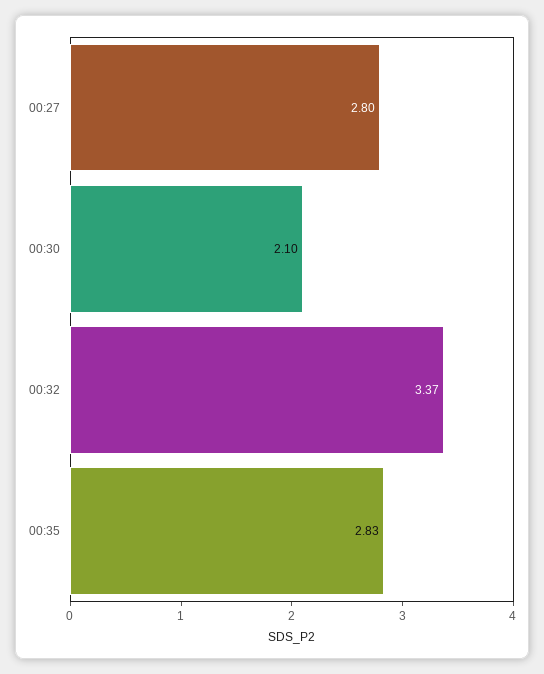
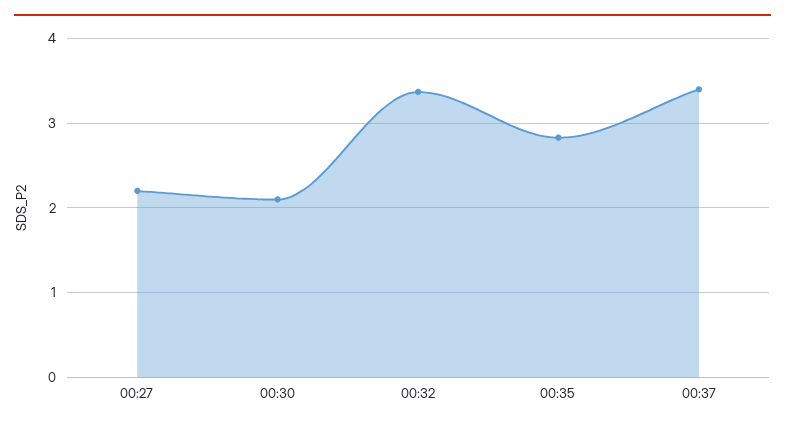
00:27: 2.8 -> 2.2
00:37: none -> 3.4

